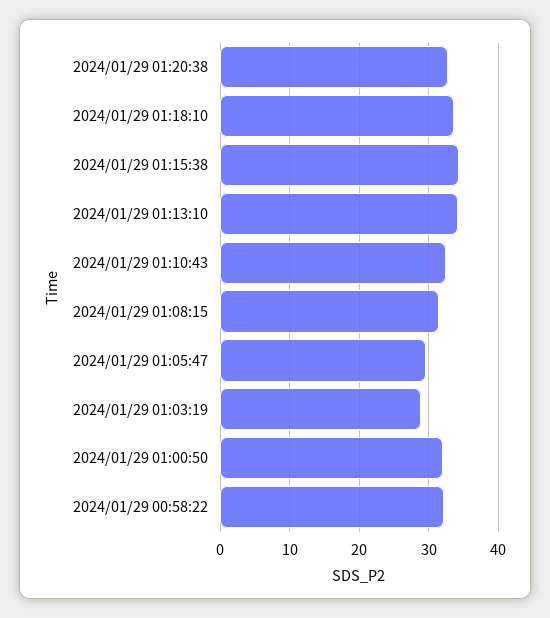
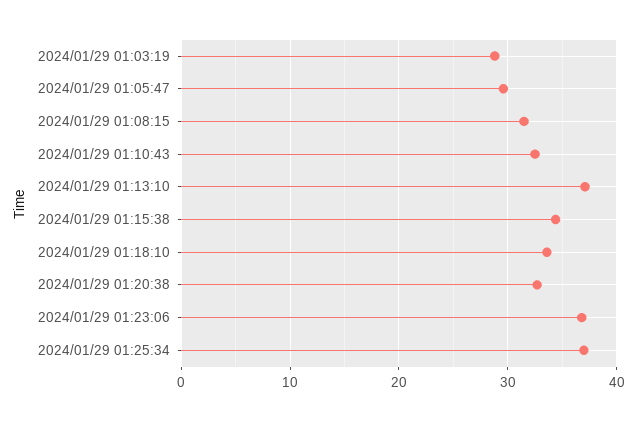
2024/01/29 01:13:10: 34 -> 37
2024/01/29 01:00:50: 32 -> none
2024/01/29 00:58:22: 32 -> none
2024/01/29 01:23:06: none -> 37
2024/01/29 01:25:34: none -> 37

